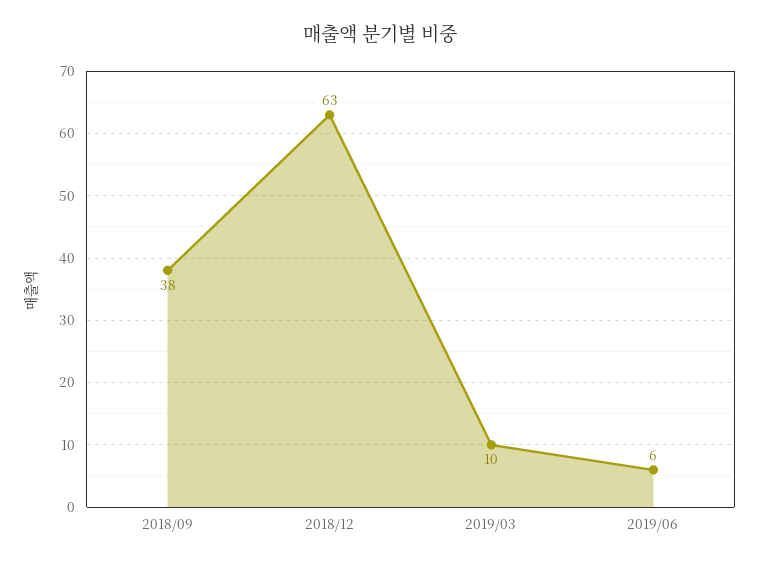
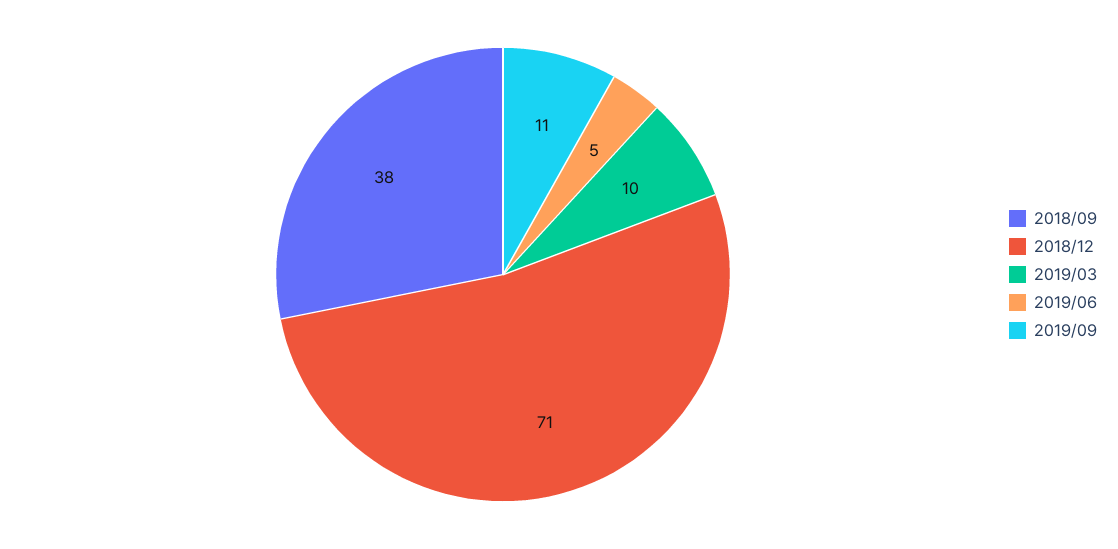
2018/12: 63 -> 71
2019/06: 6 -> 5
2019/09: none -> 11

